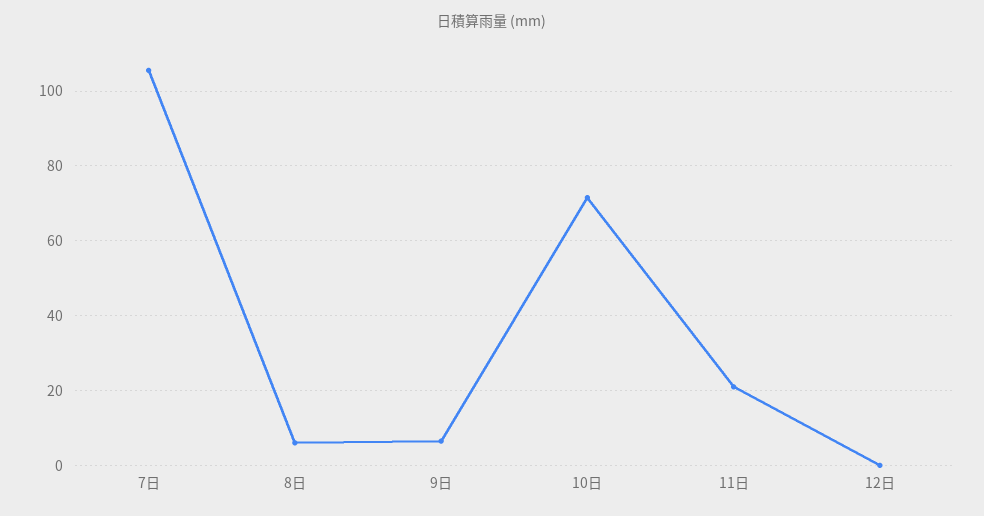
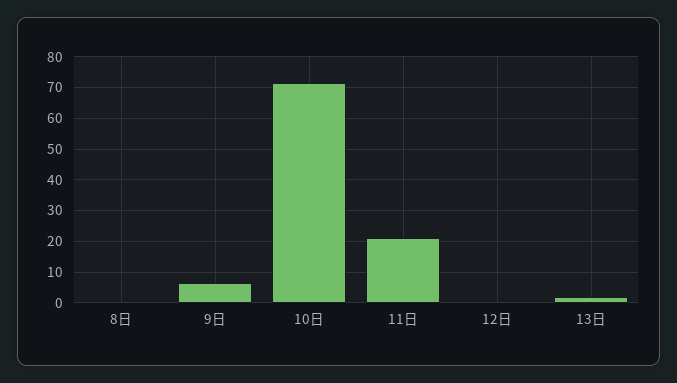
7日: 106 -> none
8日: 6 -> 0
13日: none -> 2

